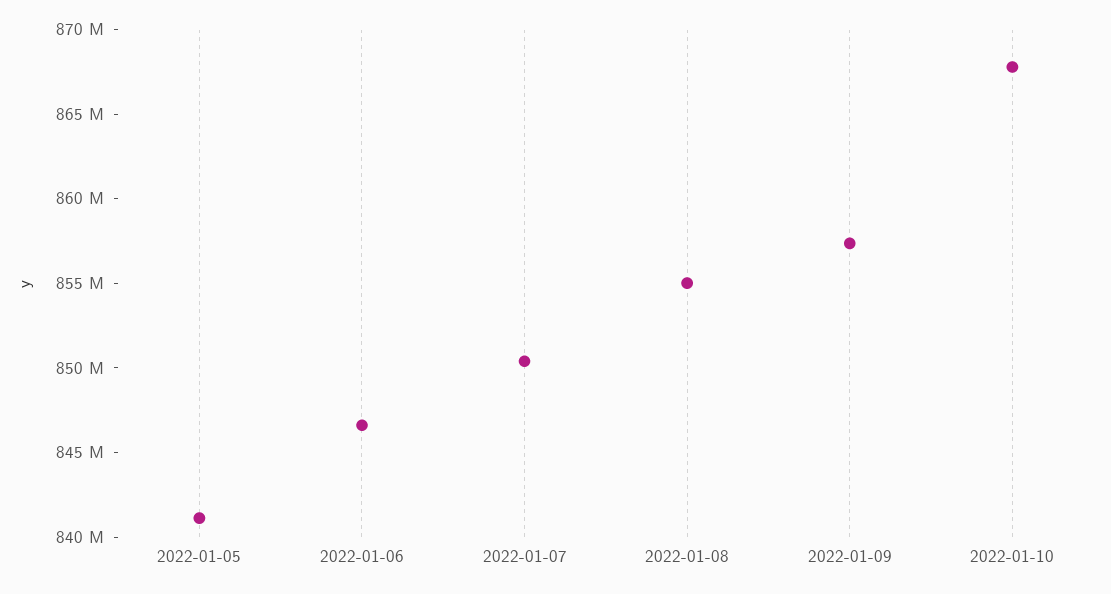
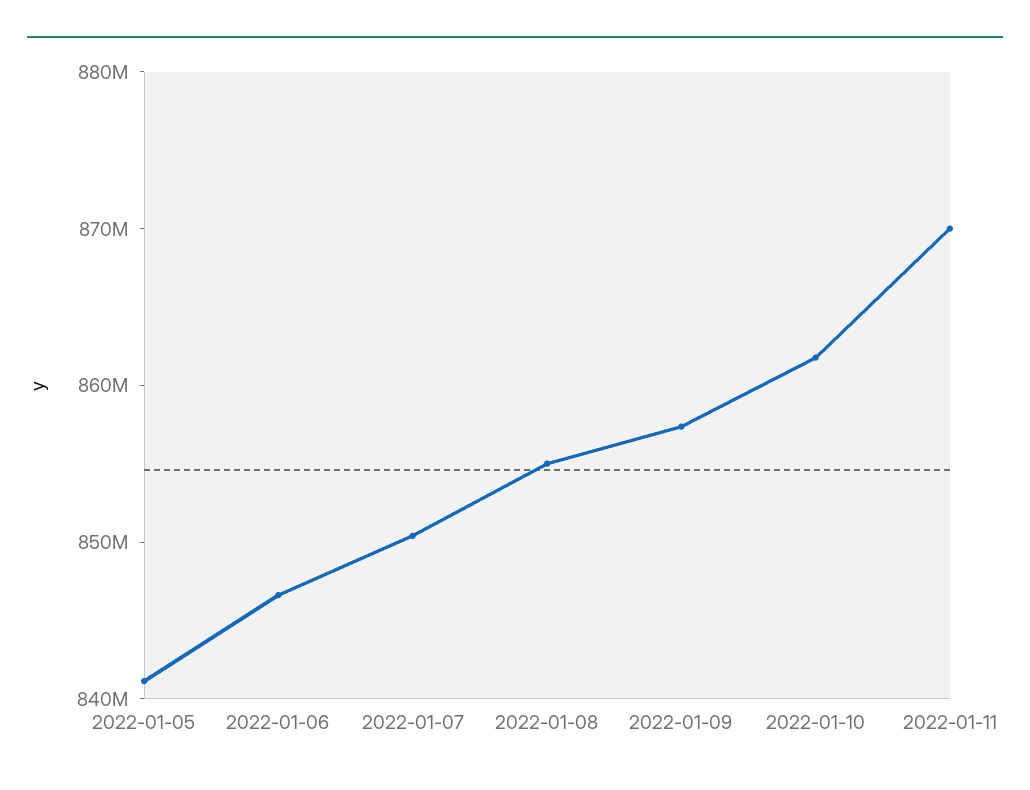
2022-01-10: 868000000 -> 862000000
2022-01-11: none -> 870000000

